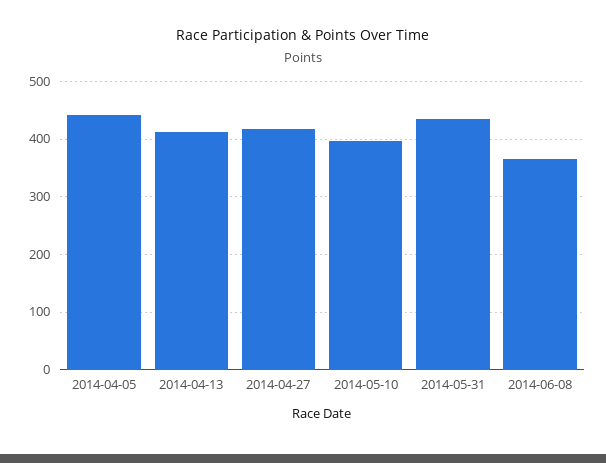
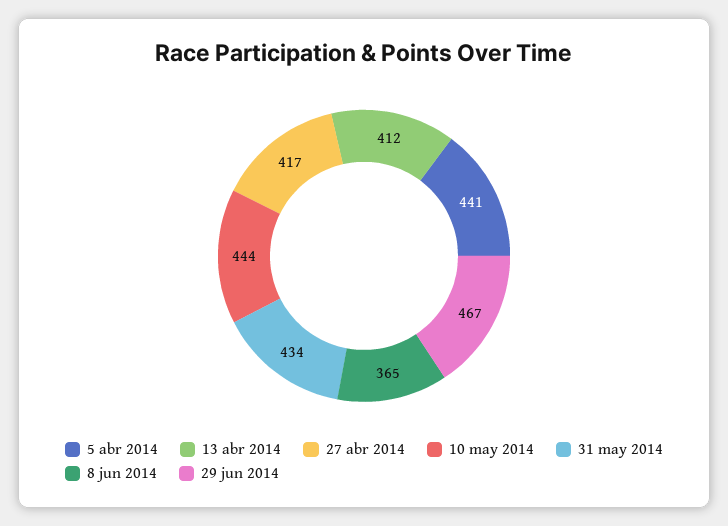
2014-05-10: 400 -> 444
29 jun 2014: none -> 467

